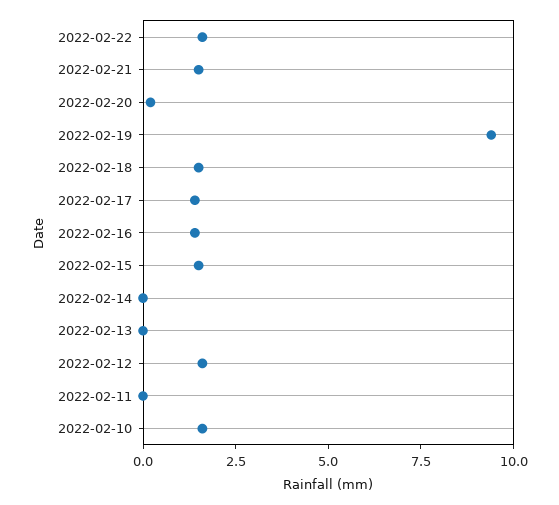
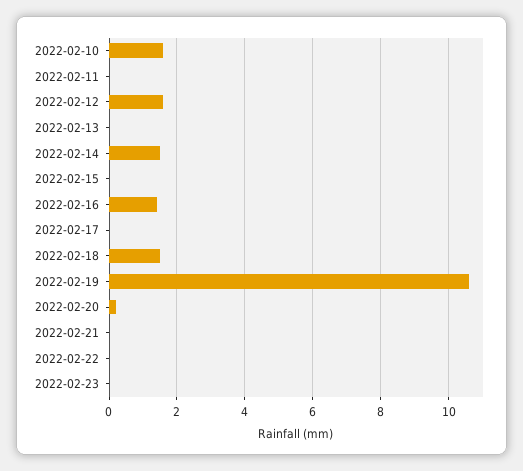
2022-02-22: 1.5 -> 0
2022-02-21: 1.5 -> 0
2022-02-19: 9.5 -> 10.5
2022-02-17: 1.5 -> 0
2022-02-15: 1.5 -> 0
2022-02-14: 0 -> 1.5
2022-02-23: none -> 0

